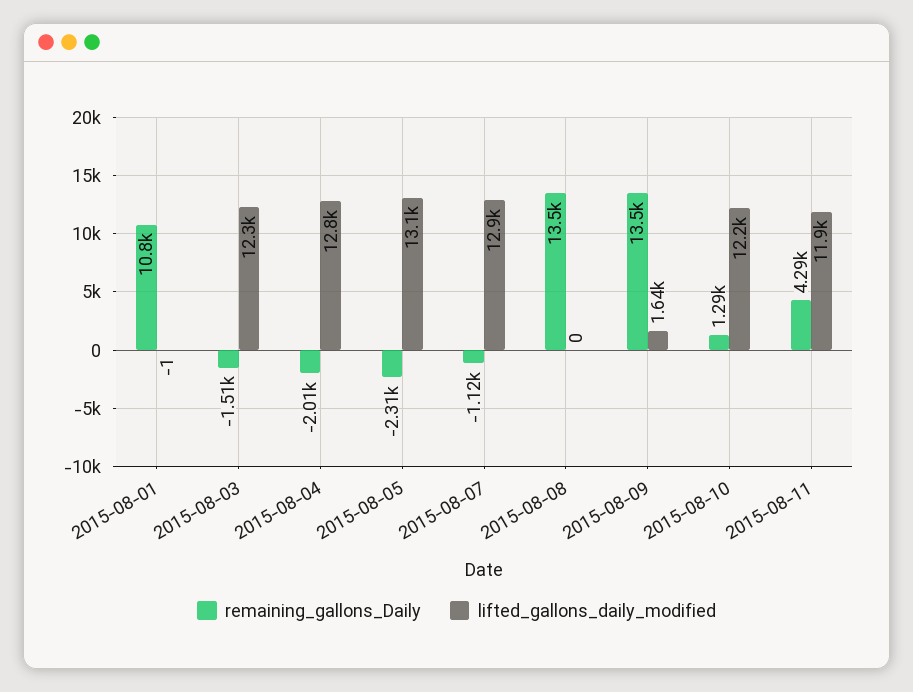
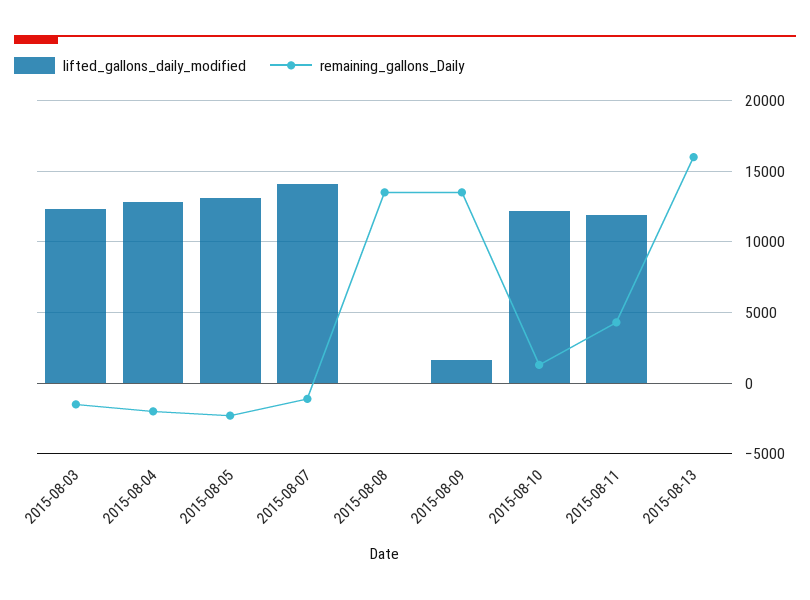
remaining_gallons_Daily, 2015-08-01: 10800 -> none
lifted_gallons_daily_modified, 2015-08-01: -1 -> none
lifted_gallons_daily_modified, 2015-08-07: 12900 -> 14000
lifted_gallons_daily_modified, 2015-08-13: none -> 0
remaining_gallons_Daily, 2015-08-13: none -> 16000

